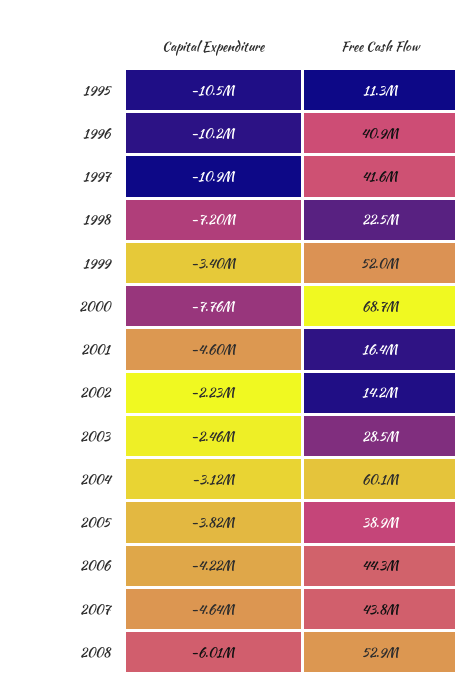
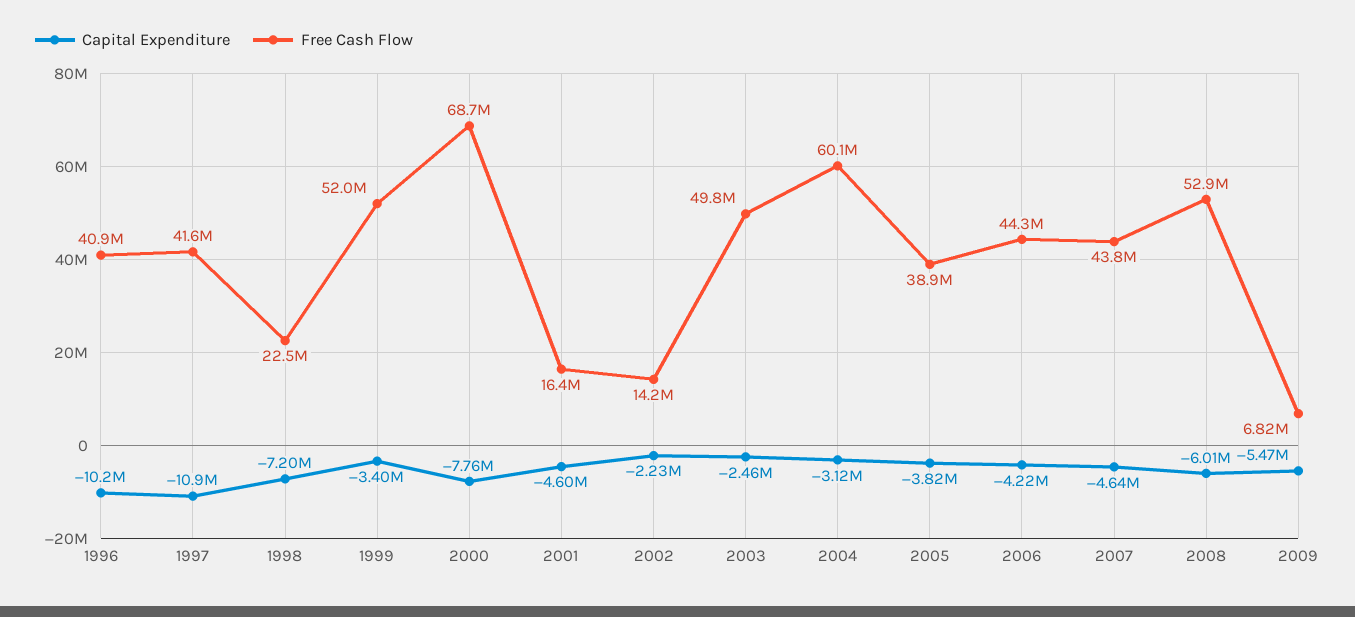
Capital Expenditure, 1995: -10500000 -> none
Free Cash Flow, 1995: 11300000 -> none
Free Cash Flow, 2003: 28500000 -> 49800000
Capital Expenditure, 2009: none -> -5470000
Free Cash Flow, 2009: none -> 6820000

